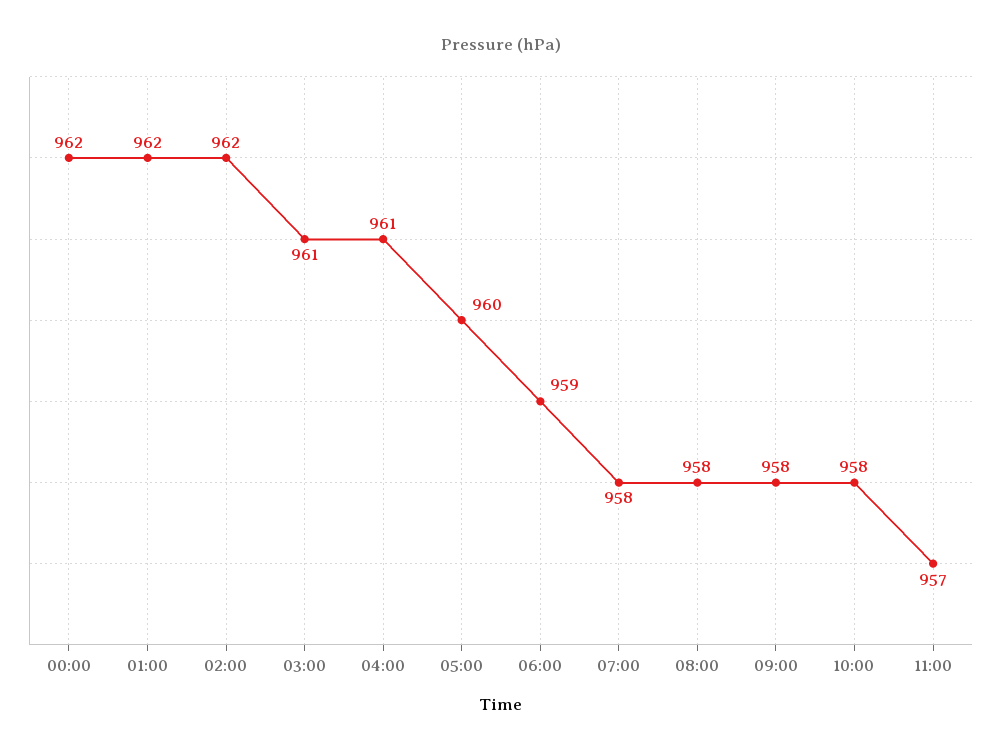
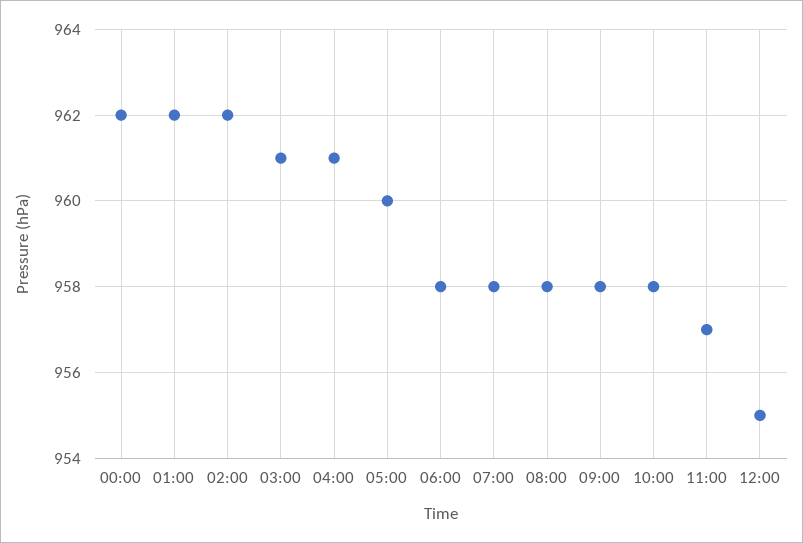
06:00: 959 -> 958
12:00: none -> 955

